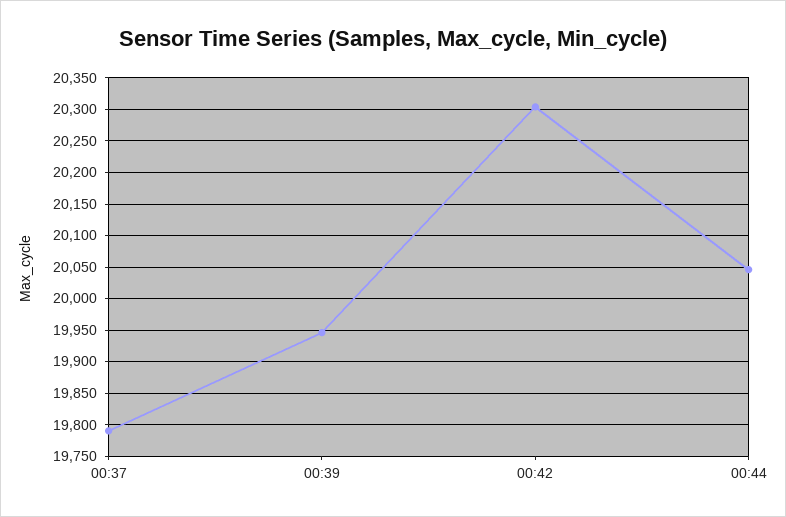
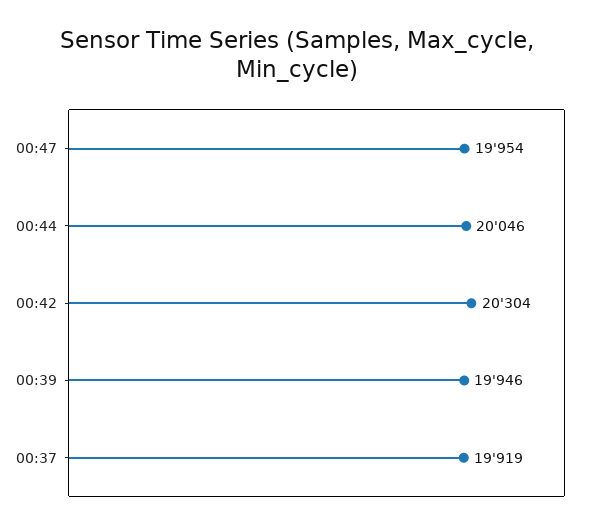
00:37: 19790 -> 19919
00:47: none -> 19954

